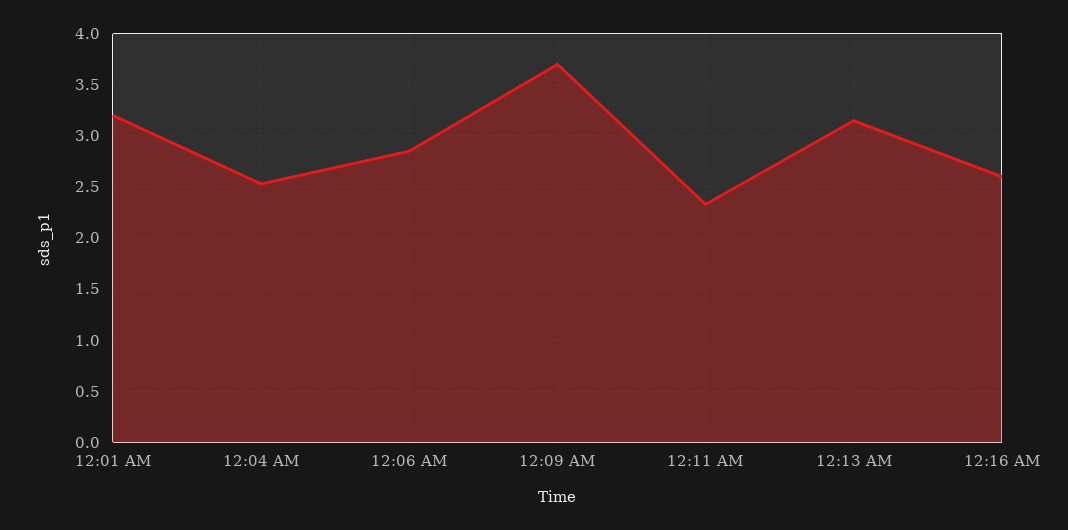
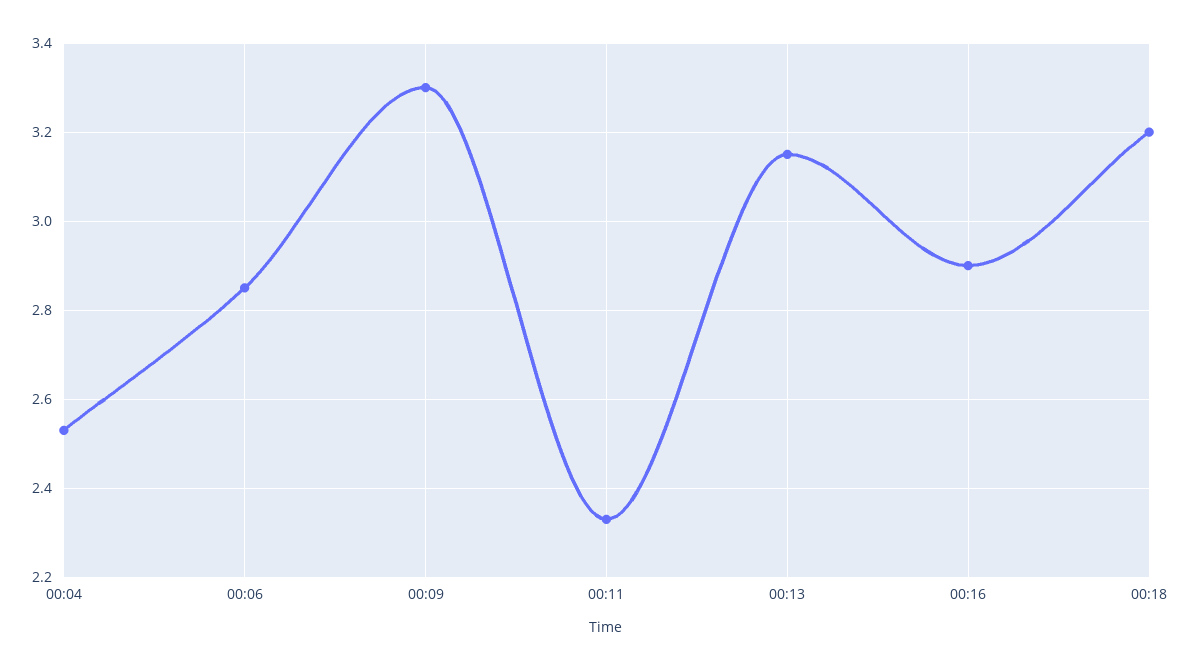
12:01 AM: 3.2 -> none
12:09 AM: 3.7 -> 3.3
12:16 AM: 2.6 -> 2.9
00:18: none -> 3.2

